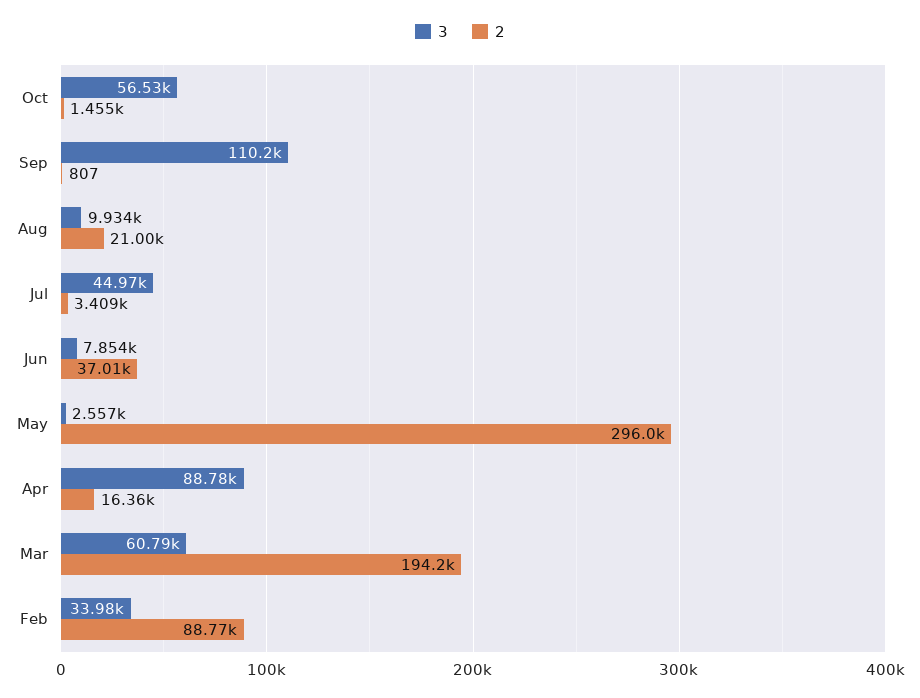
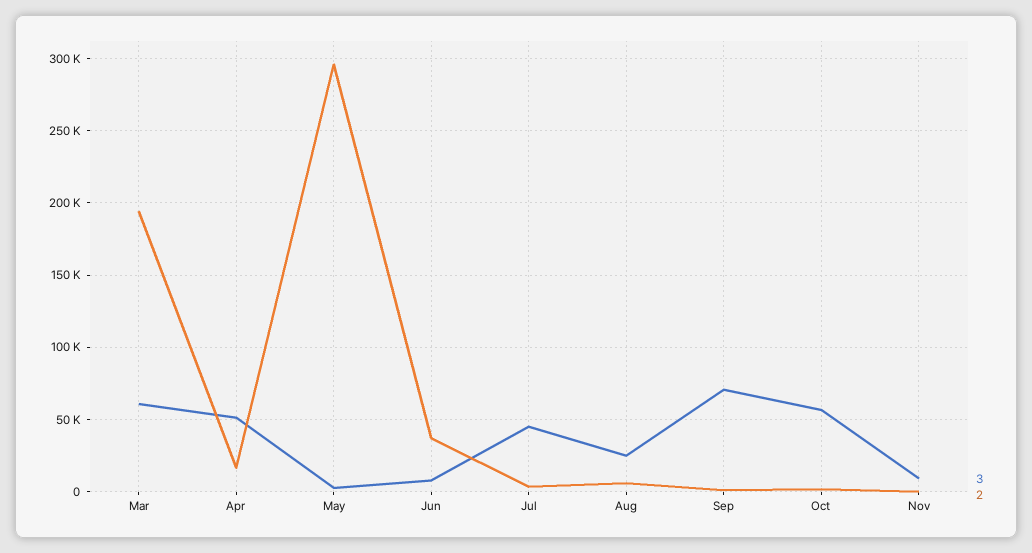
3, Sep: 110200 -> 70000
3, Aug: 9934 -> 25000
2, Aug: 21000 -> 5000
3, Apr: 88780 -> 50000
3, Feb: 33980 -> none
2, Feb: 88770 -> none
3, Nov: none -> 10000
2, Nov: none -> 0

